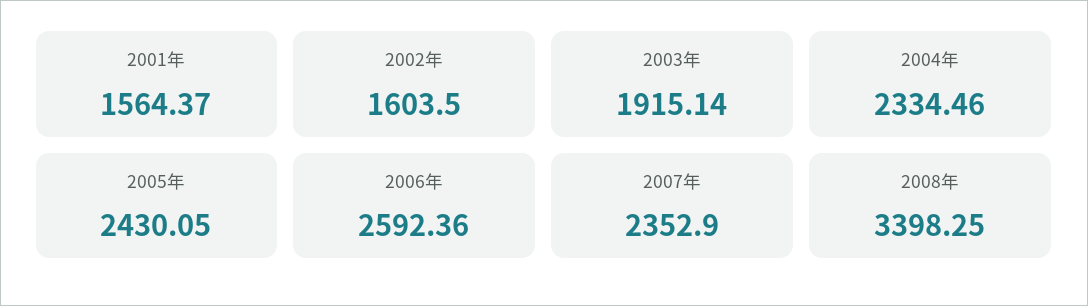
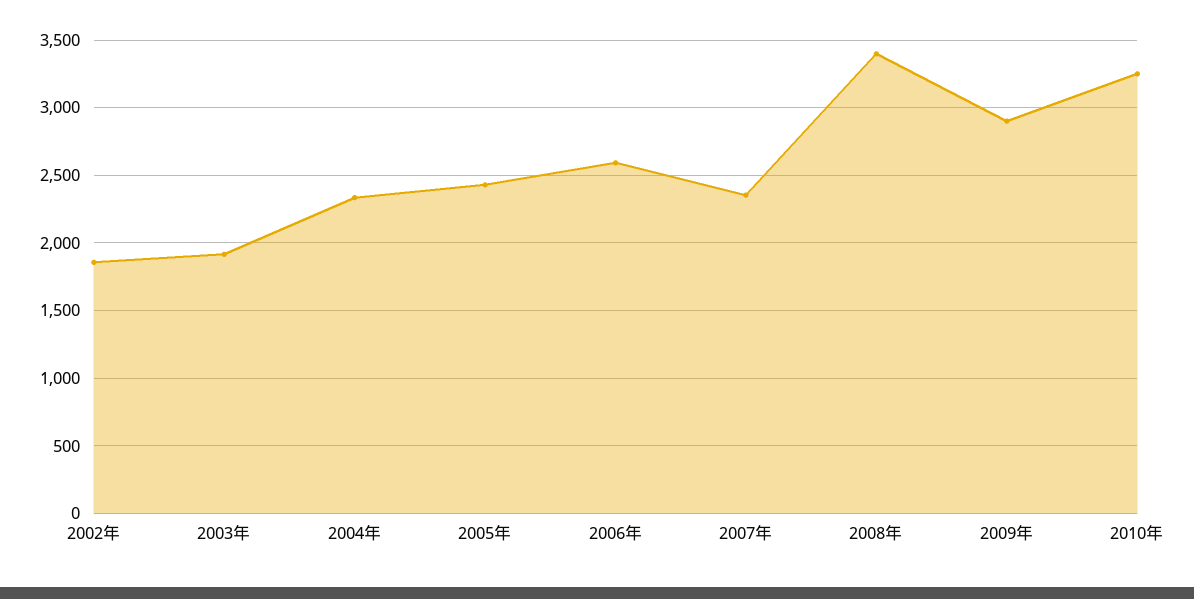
2001年: 1564.37 -> none
2002年: 1603.5 -> 1850
2009年: none -> 2900
2010年: none -> 3250

